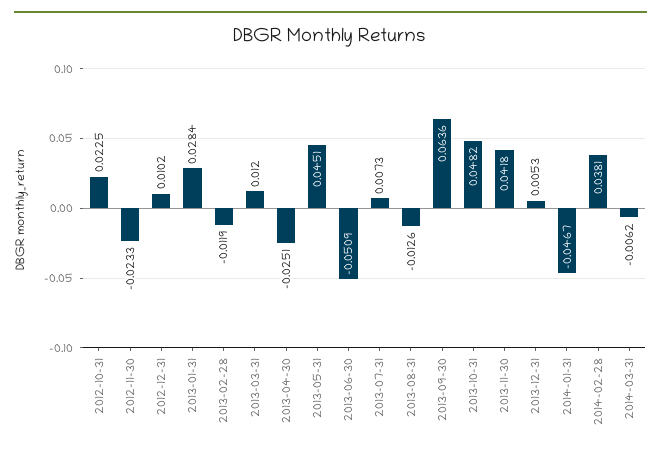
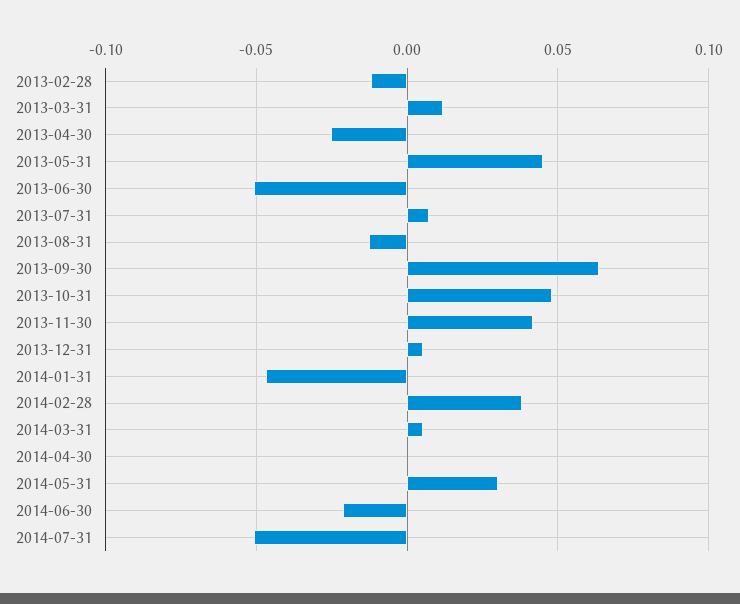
2012-10-31: 0.0225 -> none
2012-11-30: -0.0233 -> none
2012-12-31: 0.0102 -> none
2013-01-31: 0.0284 -> none
2014-03-31: -0.0062 -> 0.005
2014-04-30: none -> 0
2014-05-31: none -> 0.03
2014-06-30: none -> -0.02
2014-07-31: none -> -0.05

